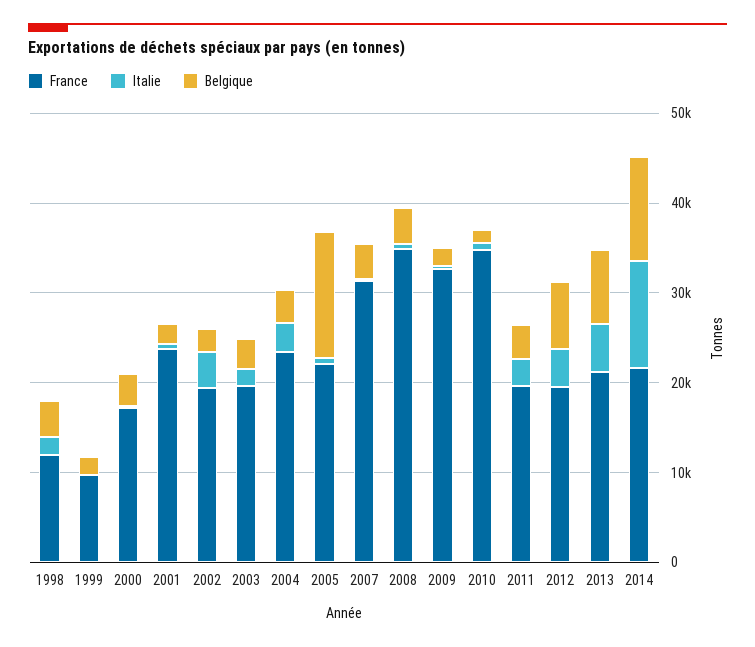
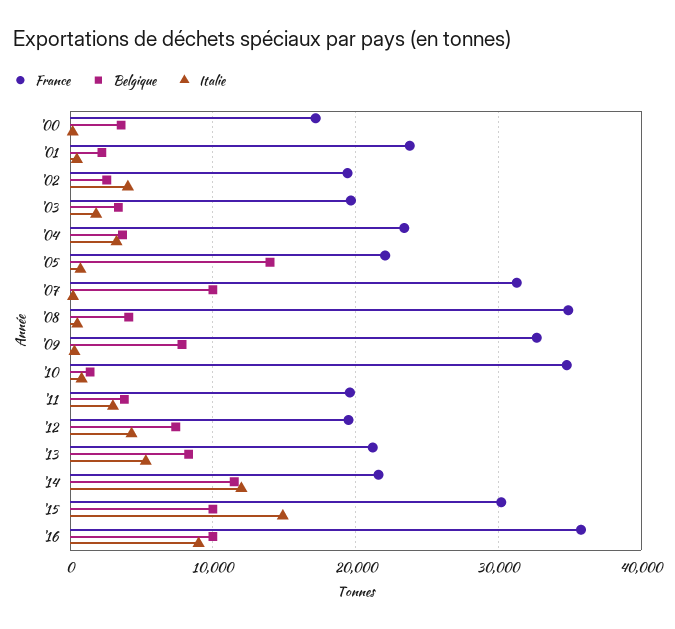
France, 1998: 12000 -> none
Italie, 1998: 2000 -> none
Belgique, 1998: 4000 -> none
France, 1999: 10000 -> none
Italie, 1999: 0 -> none
Belgique, 1999: 2000 -> none
Belgique, 2007: 4000 -> 10000
Belgique, 2009: 2000 -> 8000
France, '15: none -> 30000
Belgique, '15: none -> 10000
Italie, '15: none -> 15000
France, '16: none -> 36000
Belgique, '16: none -> 10000
Italie, '16: none -> 9000

